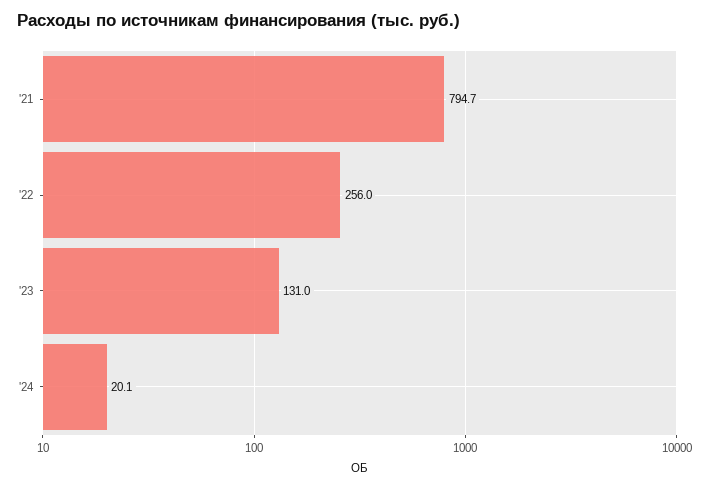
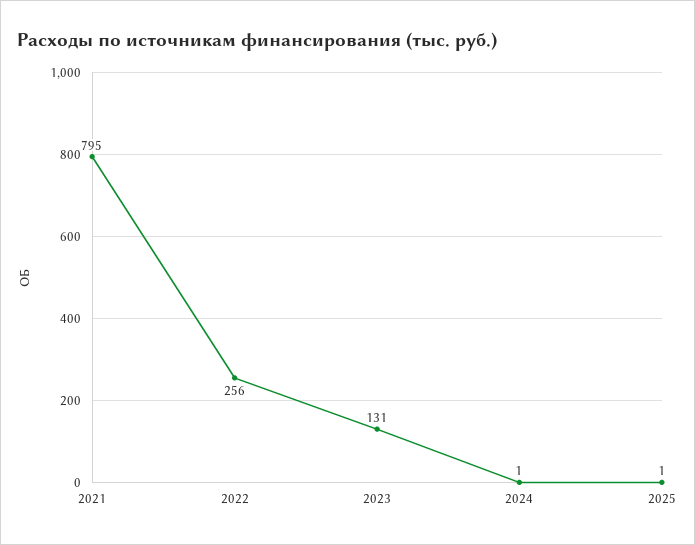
'24: 20.1 -> 1
2025: none -> 1

